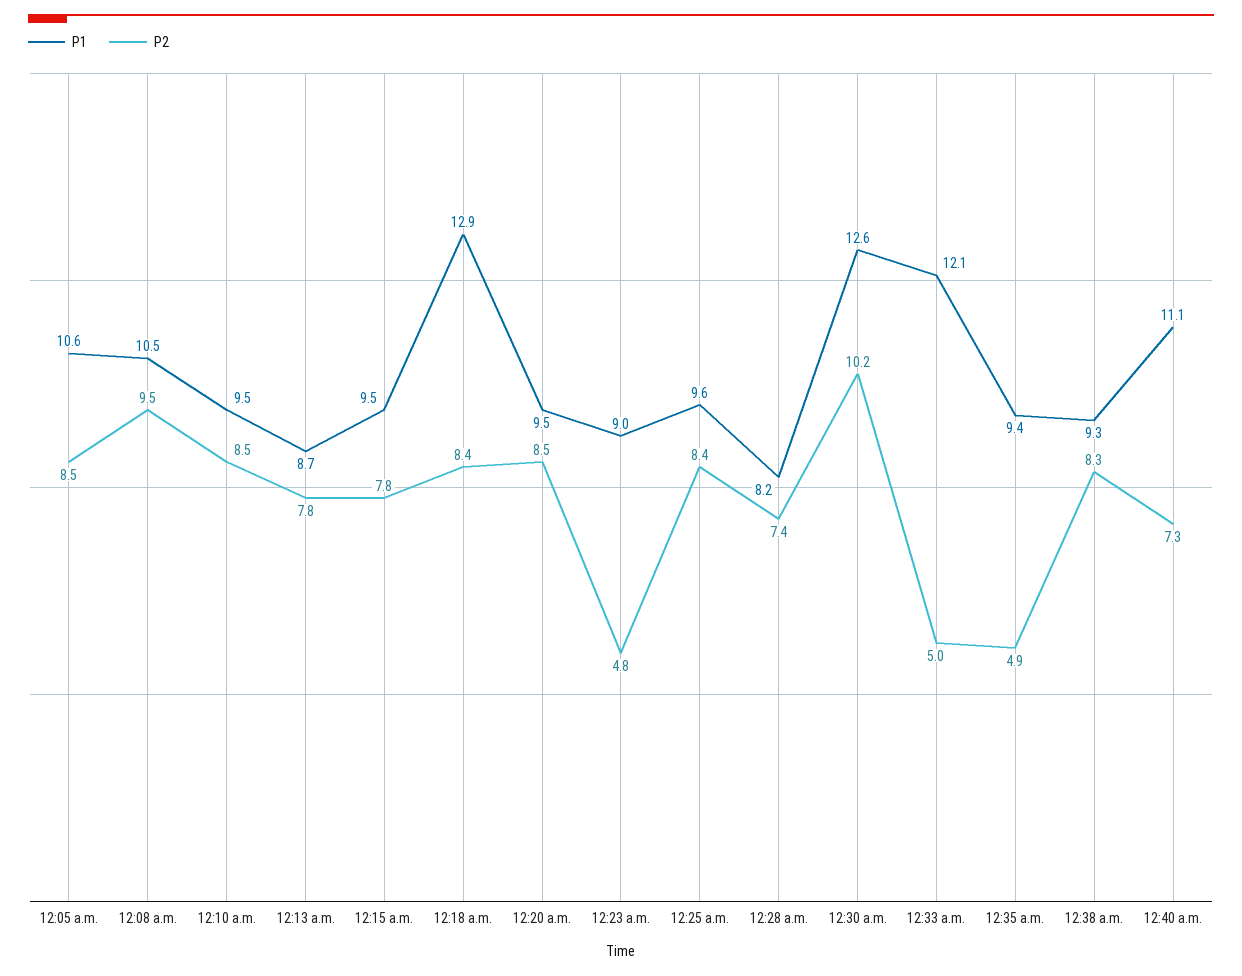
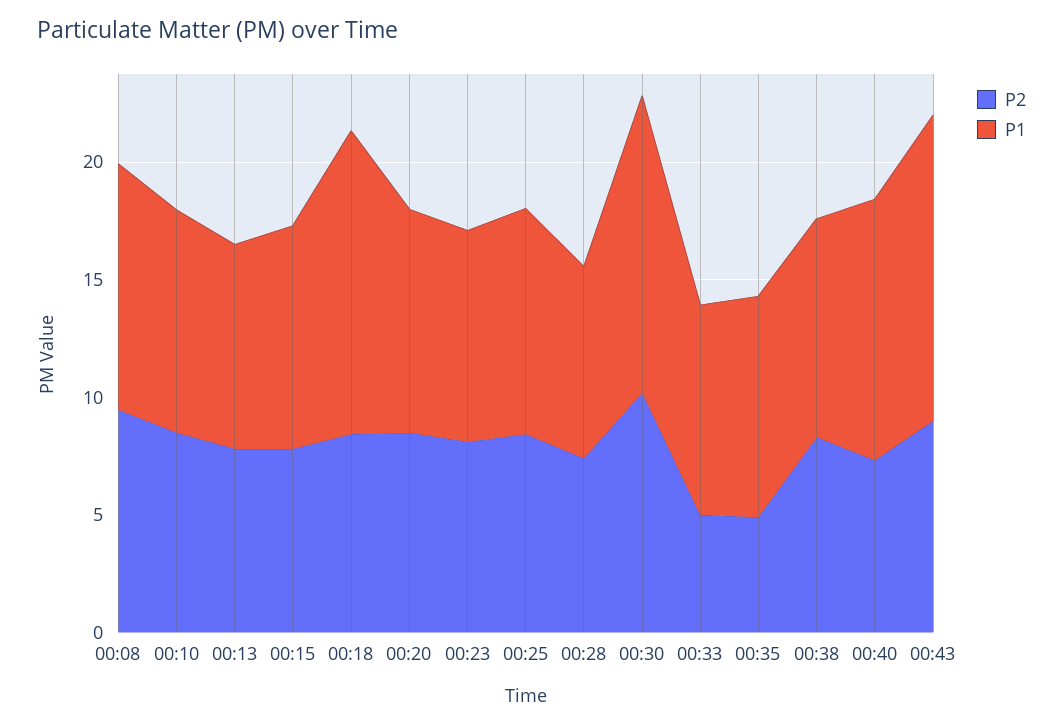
P1, 12:05 a.m.: 10.6 -> none
P2, 12:05 a.m.: 8.5 -> none
P2, 12:23 a.m.: 4.8 -> 8
P1, 12:33 a.m.: 12.1 -> 9
P2, 00:43: none -> 9
P1, 00:43: none -> 13

